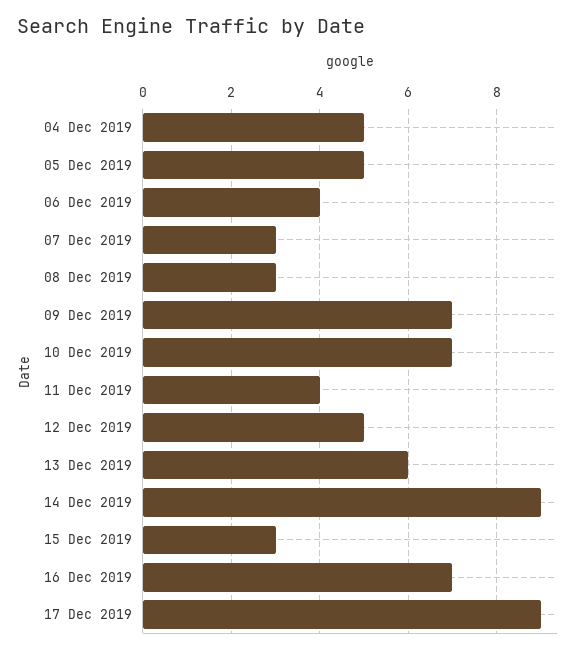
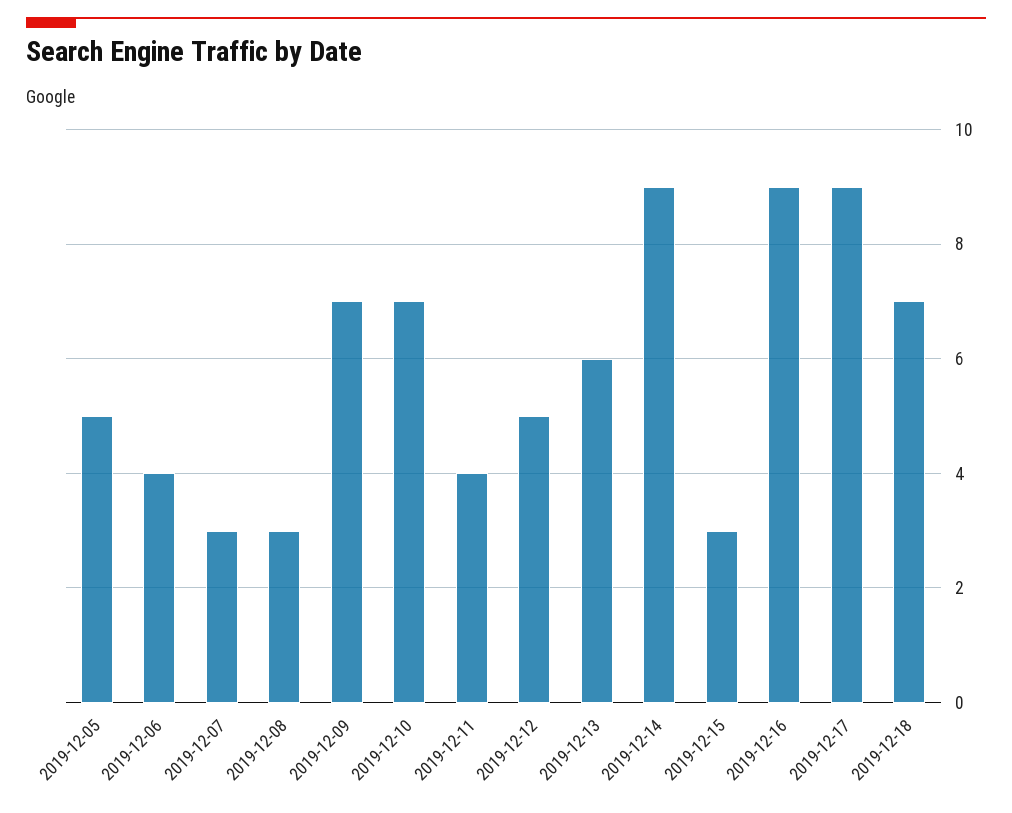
04 Dec 2019: 5 -> none
16 Dec 2019: 7 -> 9
2019-12-18: none -> 7

